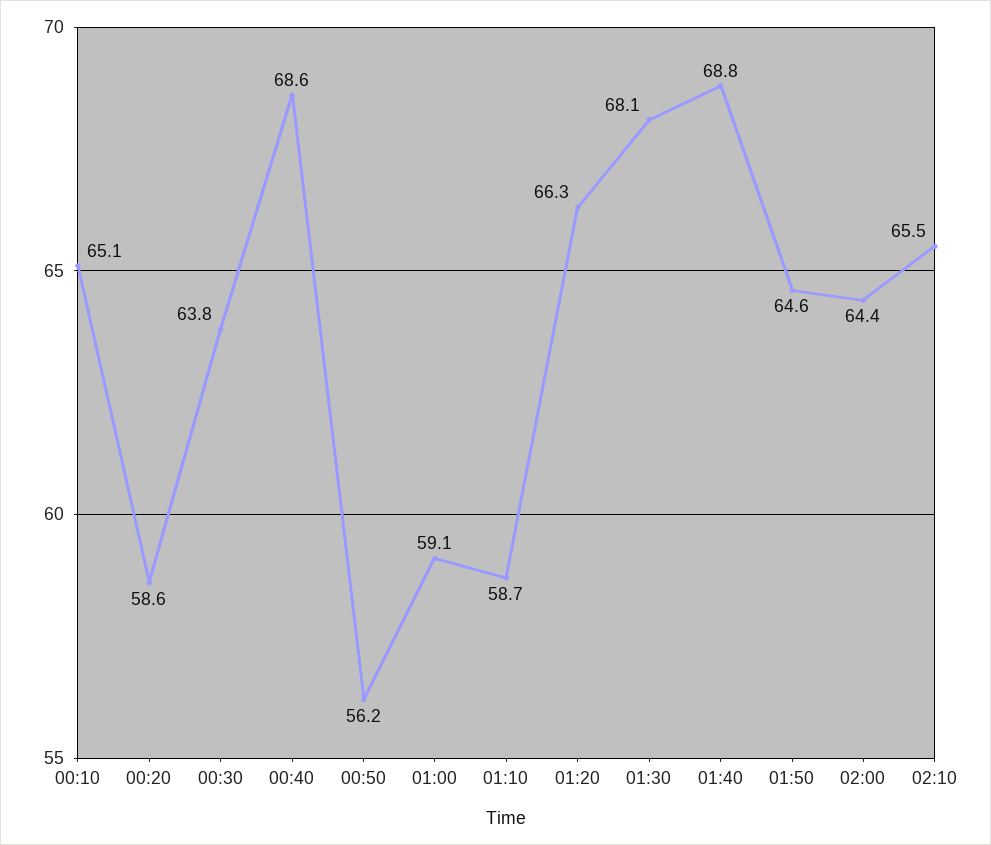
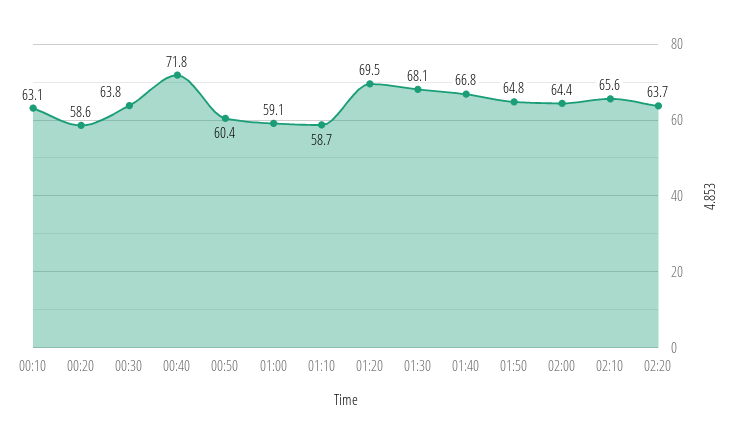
00:10: 65.1 -> 63.1
00:40: 68.6 -> 71.8
00:50: 56.2 -> 60.4
01:20: 66.3 -> 69.5
01:40: 68.8 -> 66.8
01:50: 64.6 -> 64.8
02:10: 65.5 -> 65.6
02:20: none -> 63.7

